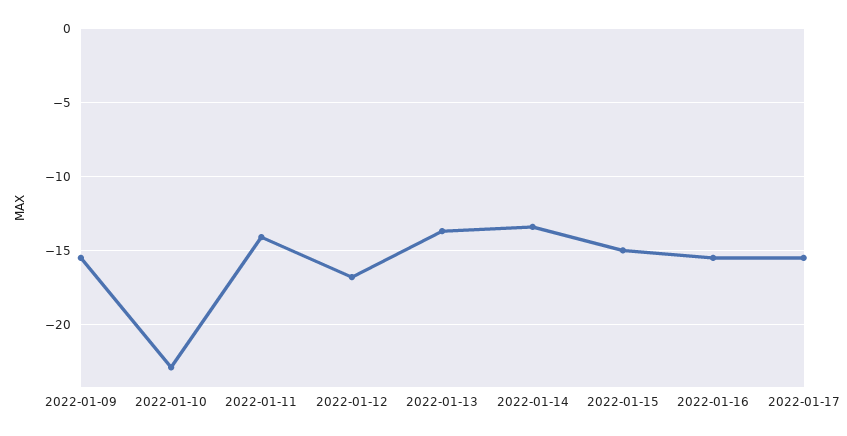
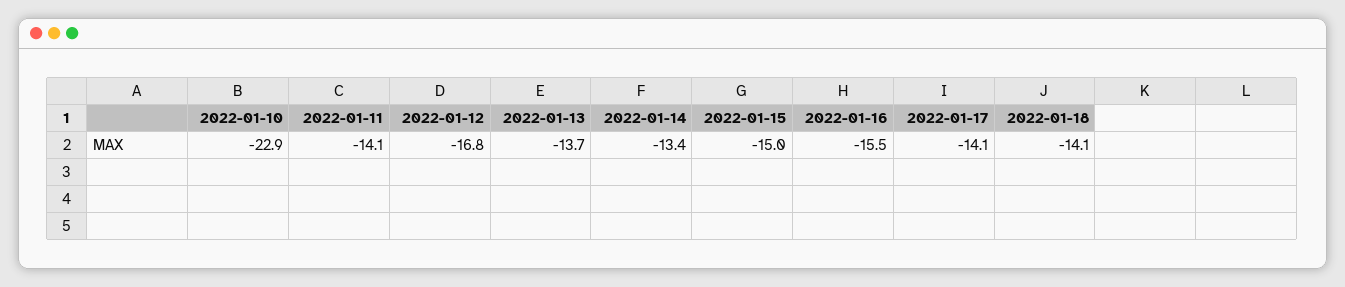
2022-01-09: -15.5 -> none
2022-01-17: -15.5 -> -14.1
2022-01-18: none -> -14.1

